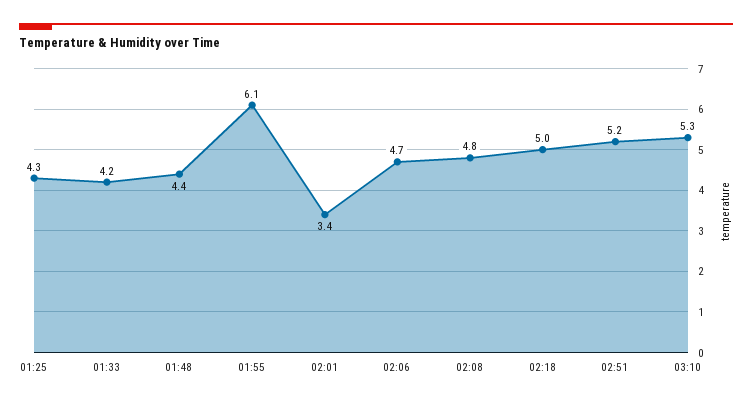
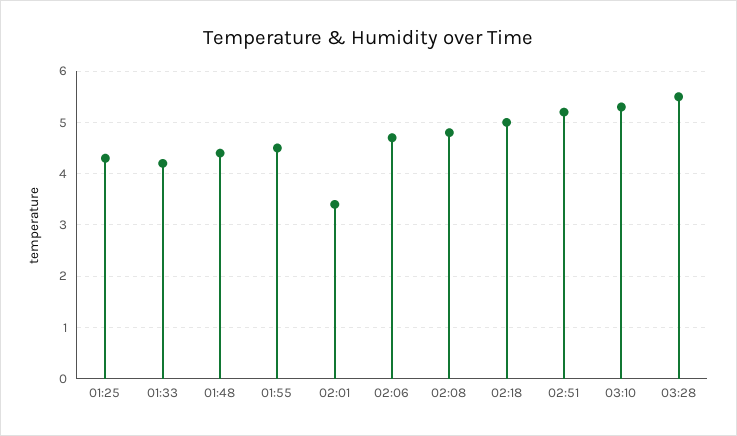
01:55: 6.1 -> 4.5
03:28: none -> 5.5

